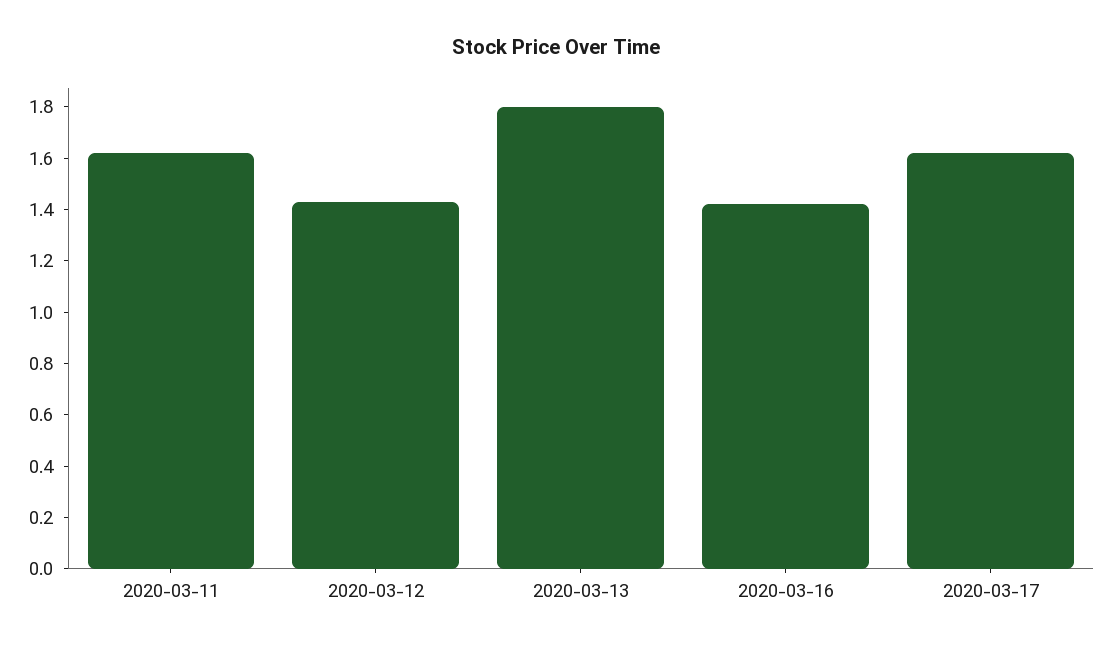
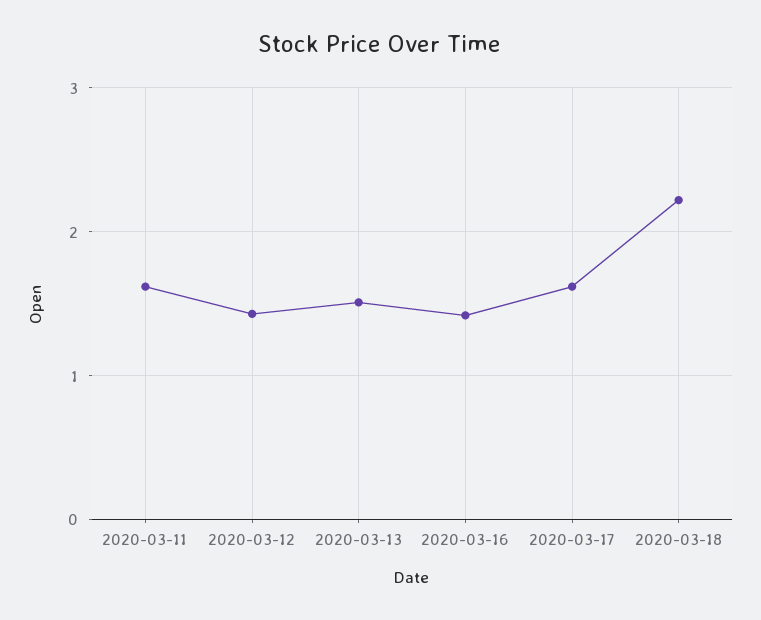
2020-03-13: 1.8 -> 1.5
2020-03-18: none -> 2.2

